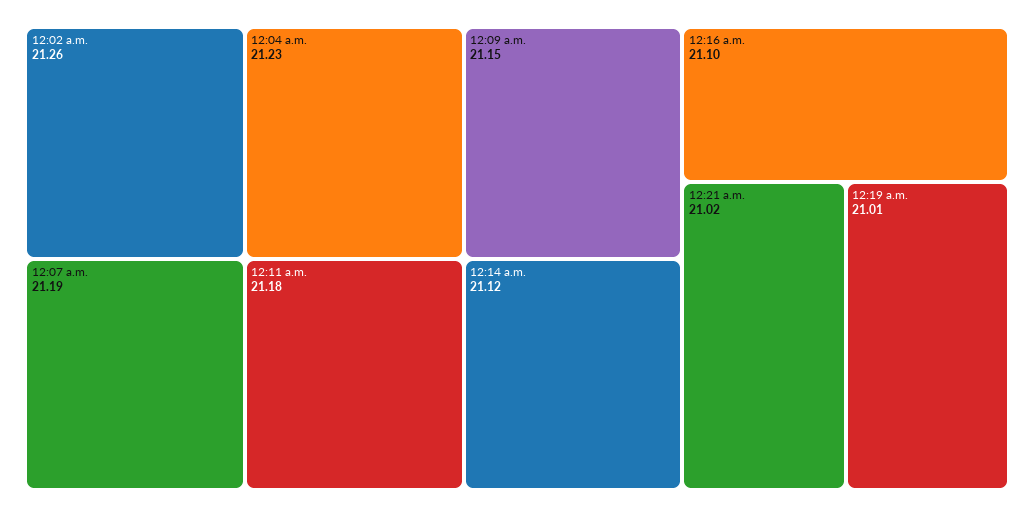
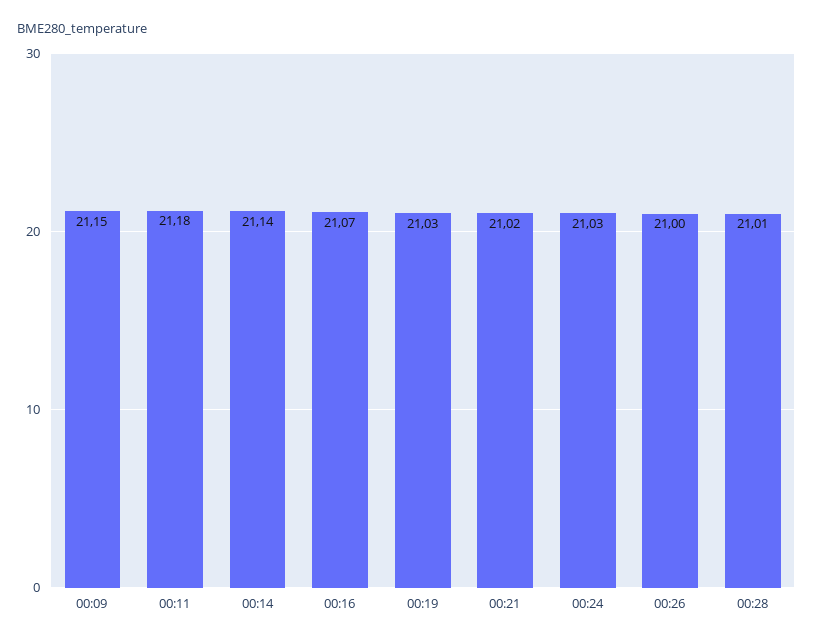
12:02 a.m.: 21.26 -> none
12:04 a.m.: 21.23 -> none
12:07 a.m.: 21.19 -> none
12:14 a.m.: 21.12 -> 21.14
12:16 a.m.: 21.1 -> 21.07
12:19 a.m.: 21.01 -> 21.03
00:24: none -> 21.03
00:26: none -> 21
00:28: none -> 21.01

